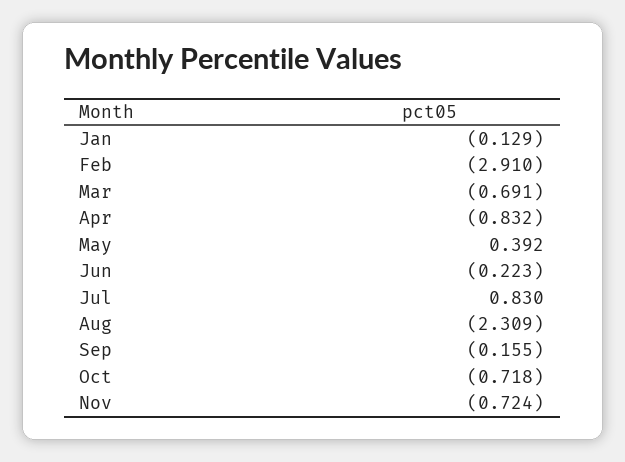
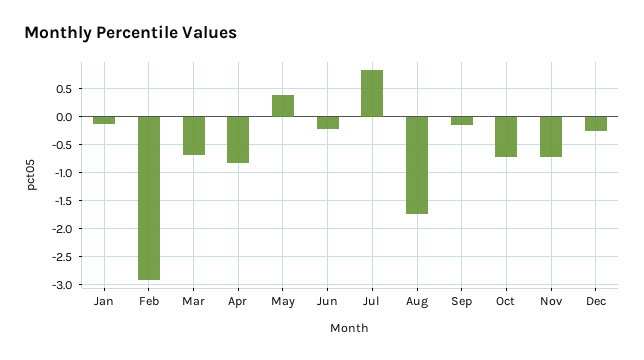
Aug: -2.309 -> -1.75
Dec: none -> -0.25

